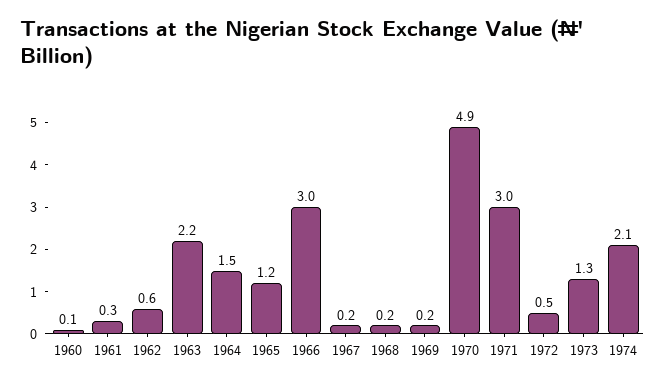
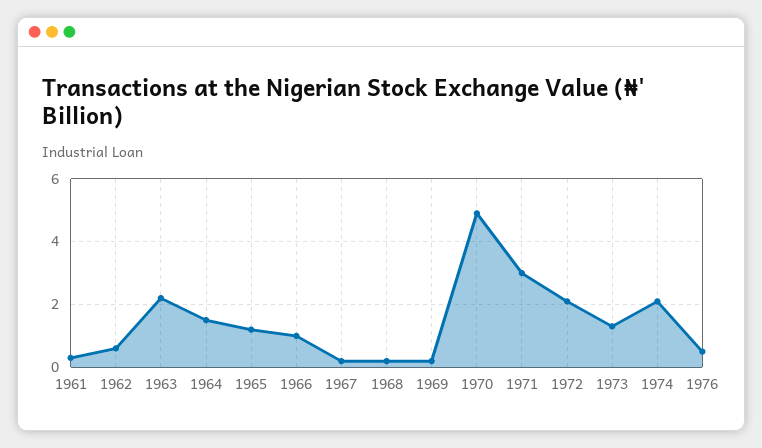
1960: 0.1 -> none
1966: 3 -> 1
1972: 0.5 -> 2
1976: none -> 0.5

